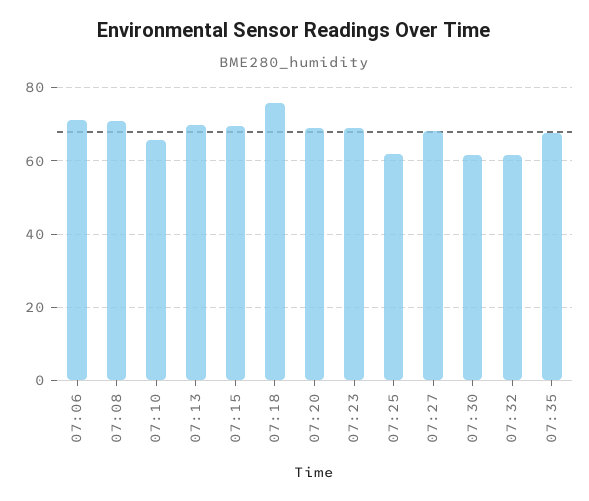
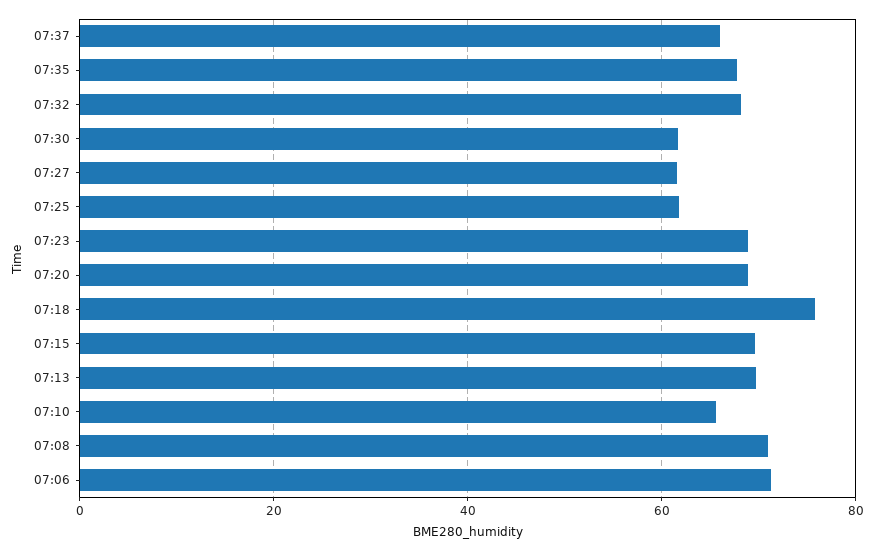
07:27: 68 -> 62
07:32: 62 -> 68
07:37: none -> 66

